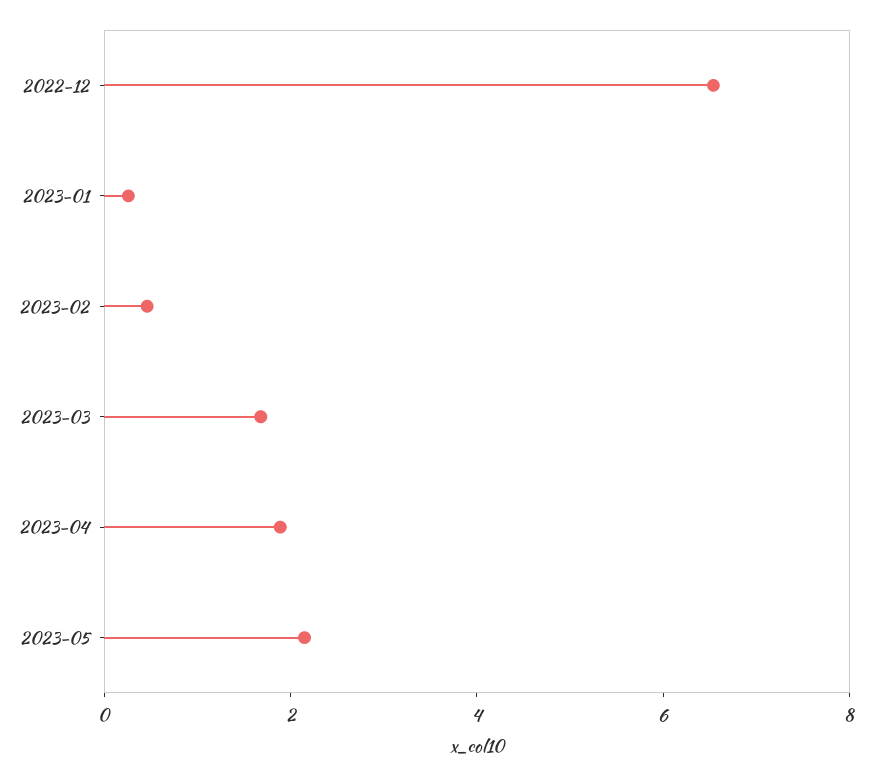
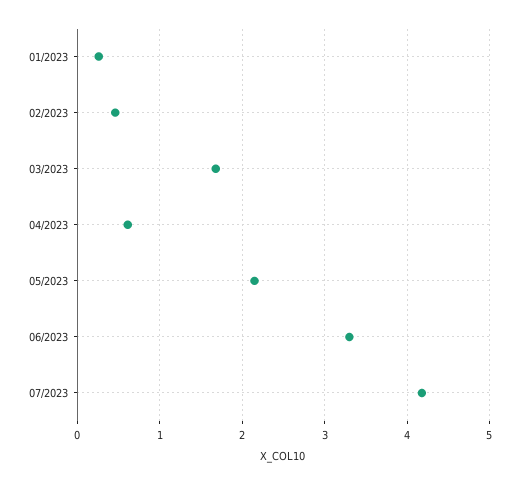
2022-12: 6.5 -> none
2023-04: 2 -> 0.6
06/2023: none -> 3.3
07/2023: none -> 4.2

